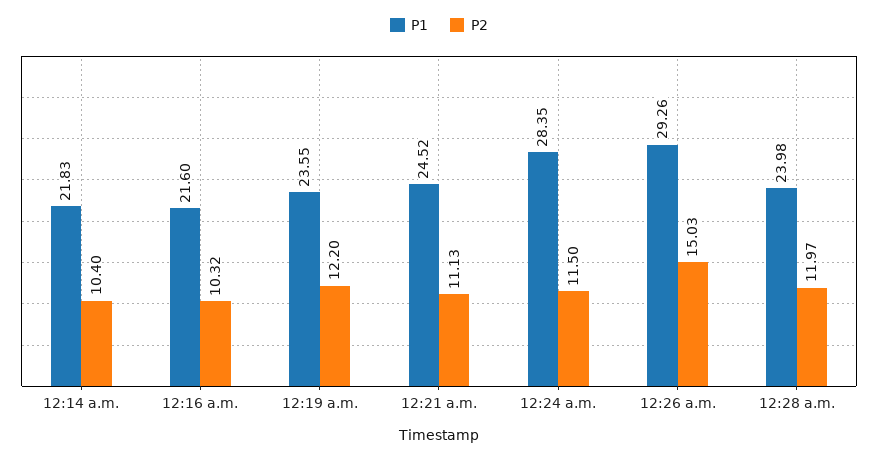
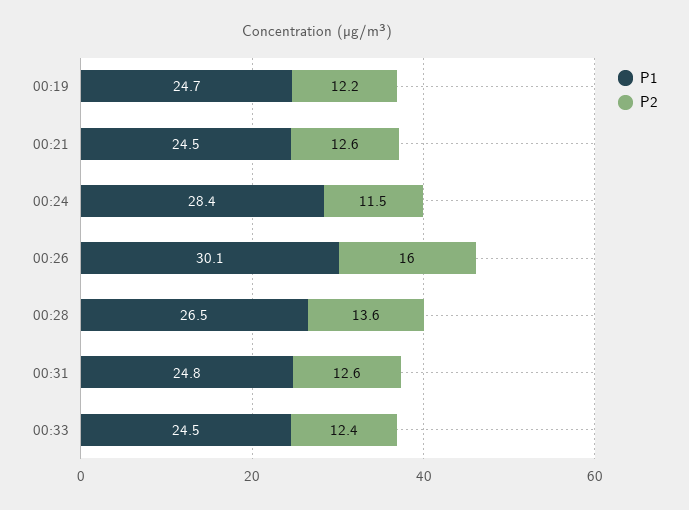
P1, 12:14 a.m.: 21.83 -> none
P2, 12:14 a.m.: 10.4 -> none
P1, 12:16 a.m.: 21.6 -> none
P2, 12:16 a.m.: 10.32 -> none
P1, 12:19 a.m.: 23.55 -> 24.7
P2, 12:21 a.m.: 11.13 -> 12.6
P1, 12:26 a.m.: 29.26 -> 30.1
P2, 12:26 a.m.: 15.03 -> 16
P1, 12:28 a.m.: 23.98 -> 26.5
P2, 12:28 a.m.: 11.97 -> 13.6
P1, 00:31: none -> 24.8
P2, 00:31: none -> 12.6
P1, 00:33: none -> 24.5
P2, 00:33: none -> 12.4

